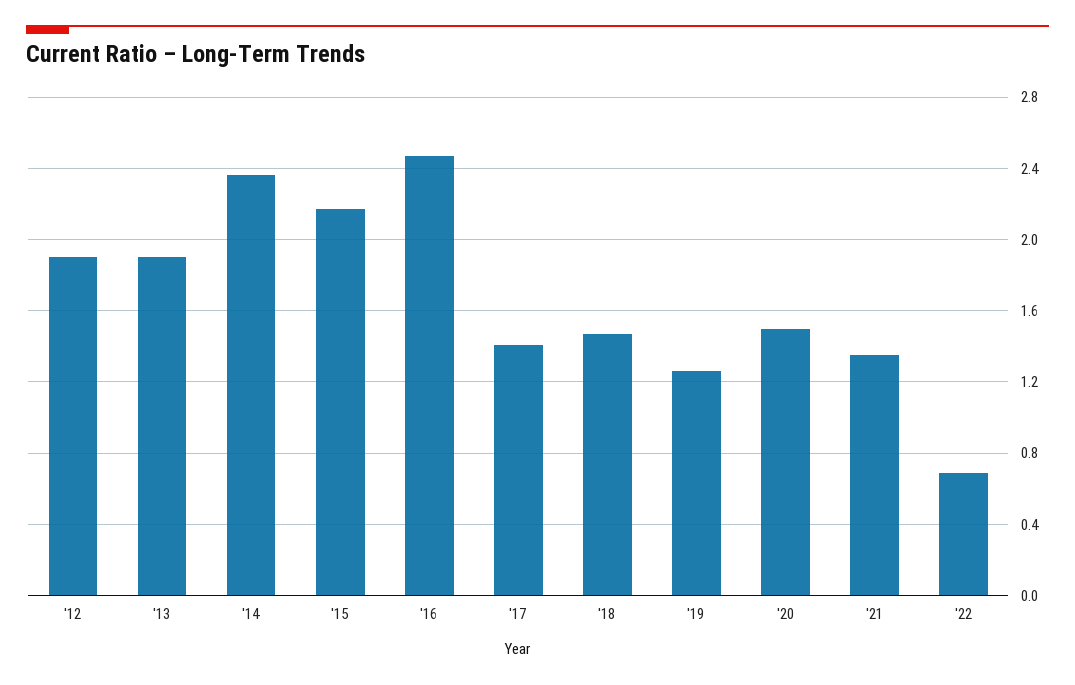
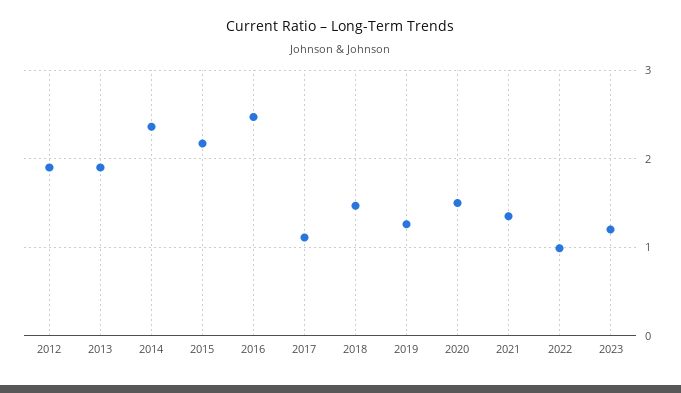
'17: 1.4 -> 1.1
'22: 0.7 -> 1
2023: none -> 1.2

